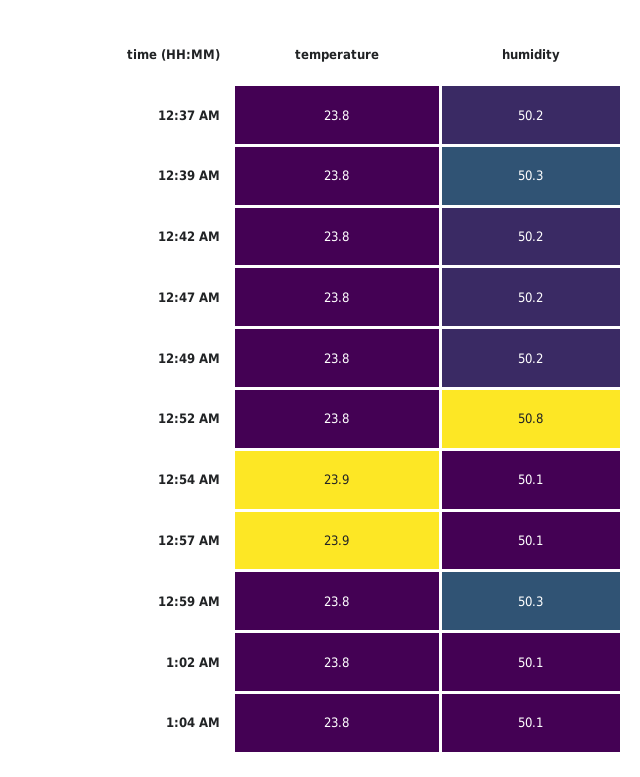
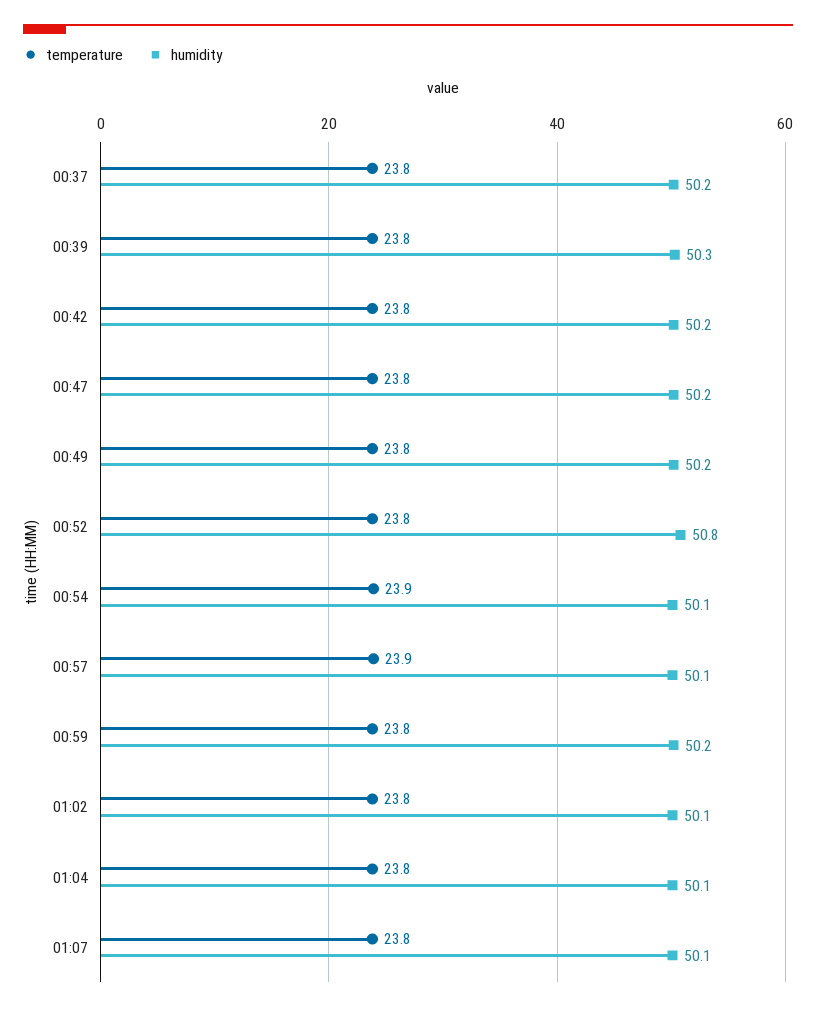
humidity, 12:59 AM: 50.3 -> 50.2
temperature, 01:07: none -> 23.8
humidity, 01:07: none -> 50.1

